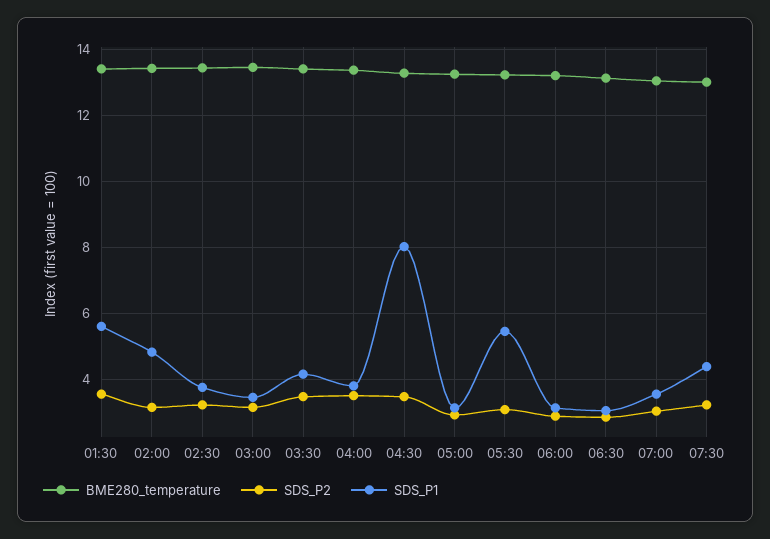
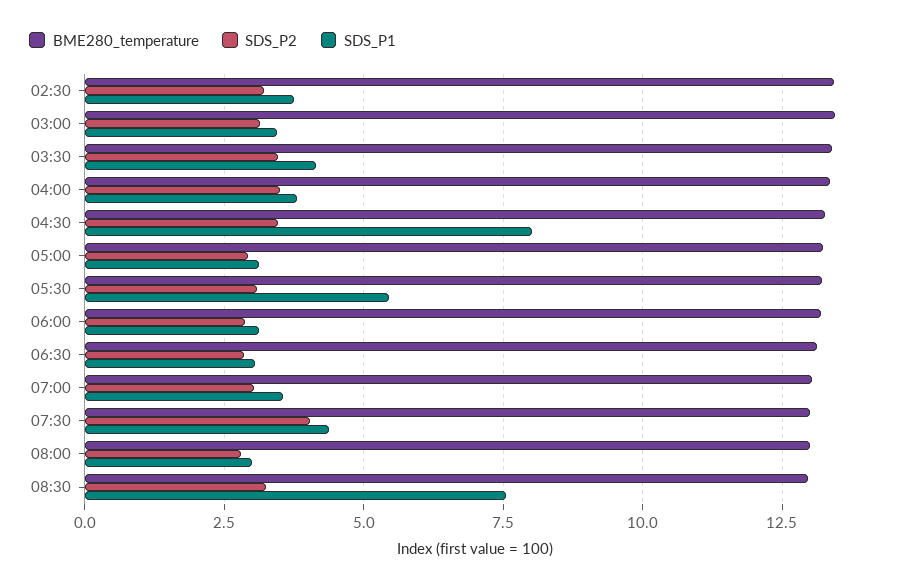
BME280_temperature, 01:30: 13.4 -> none
SDS_P2, 01:30: 3.6 -> none
SDS_P1, 01:30: 5.6 -> none
BME280_temperature, 02:00: 13.4 -> none
SDS_P2, 02:00: 3.2 -> none
SDS_P1, 02:00: 4.8 -> none
SDS_P2, 07:30: 3.2 -> 4
BME280_temperature, 08:00: none -> 13
SDS_P2, 08:00: none -> 2.75
SDS_P1, 08:00: none -> 3
BME280_temperature, 08:30: none -> 13
SDS_P2, 08:30: none -> 3.25
SDS_P1, 08:30: none -> 7.5

